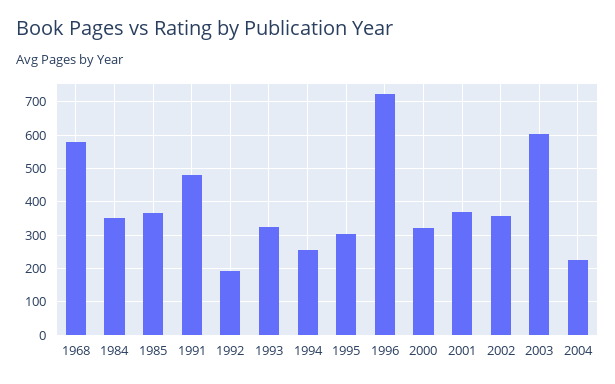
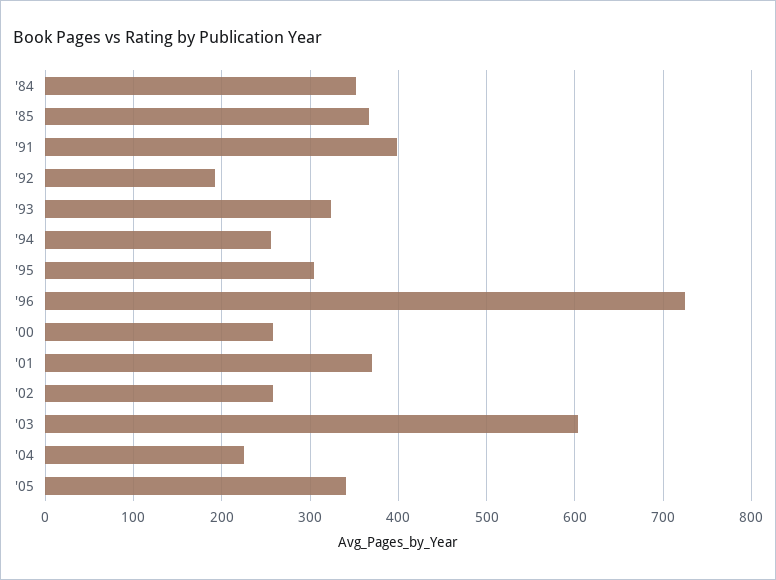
1968: 580 -> none
1991: 480 -> 400
2000: 320 -> 260
2002: 360 -> 260
'05: none -> 340

